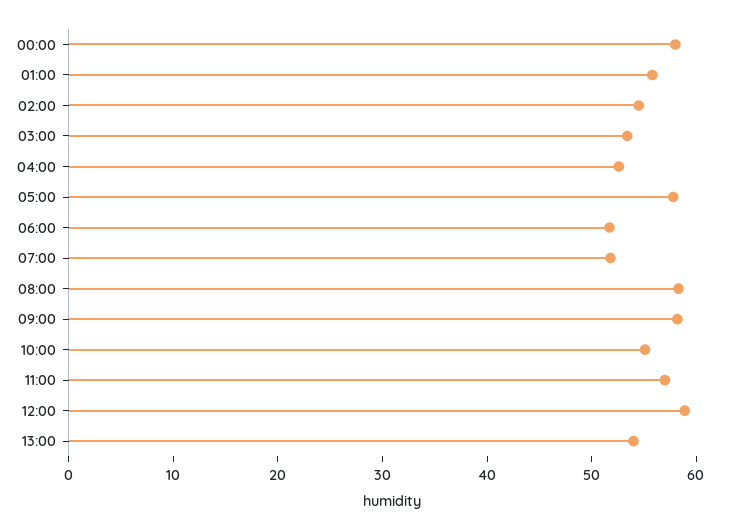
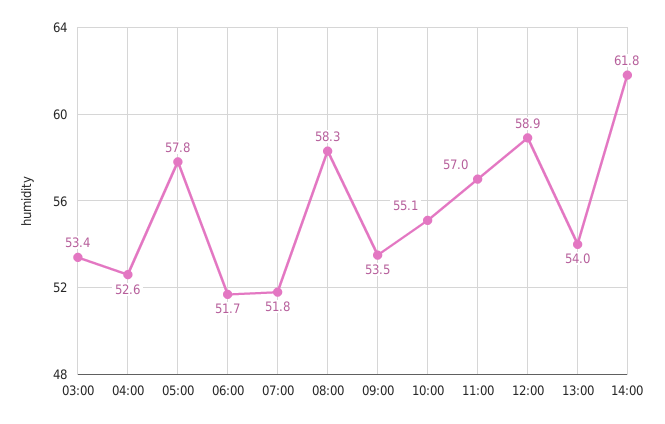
00:00: 58 -> none
01:00: 56 -> none
02:00: 54 -> none
09:00: 58 -> 53.5
14:00: none -> 61.8

